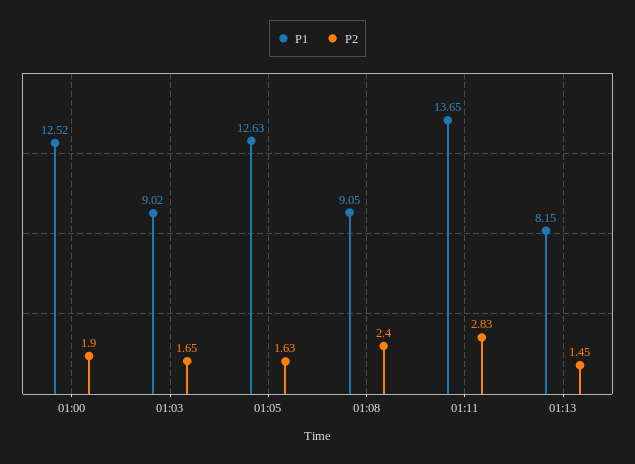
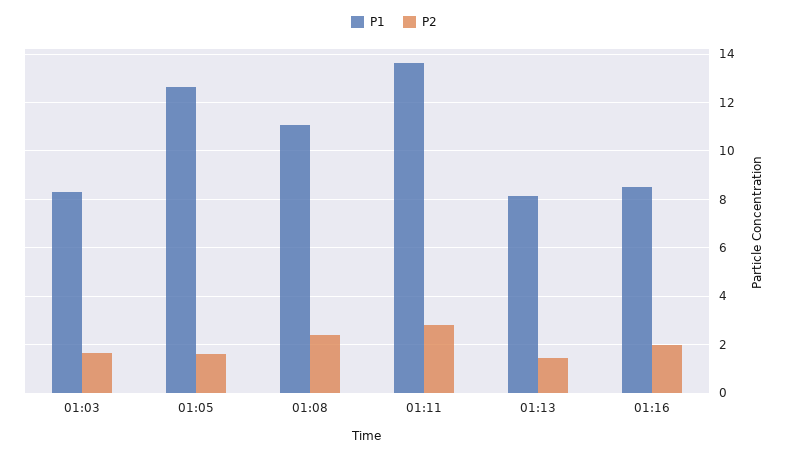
P1, 01:00: 12.52 -> none
P2, 01:00: 1.9 -> none
P1, 01:03: 9.02 -> 8.25
P1, 01:08: 9.05 -> 11
P1, 01:16: none -> 8.5
P2, 01:16: none -> 2

